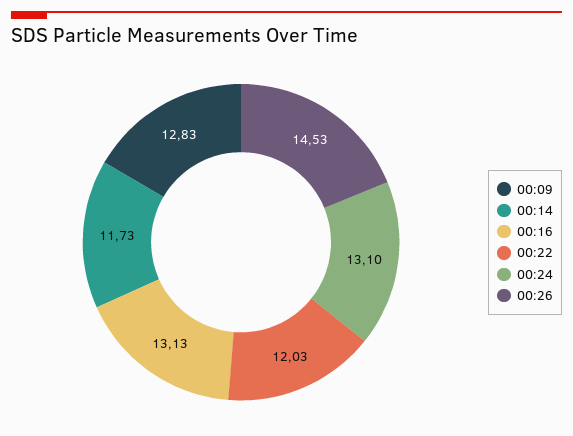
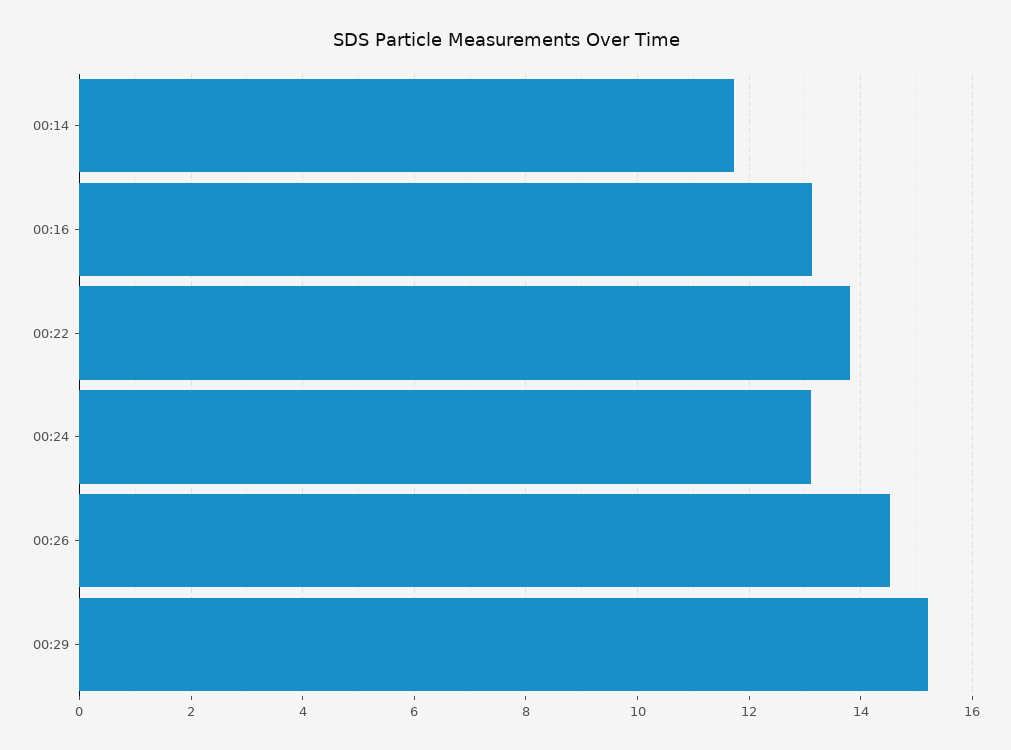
00:09: 12.83 -> none
00:22: 12.03 -> 13.8
00:29: none -> 15.2

